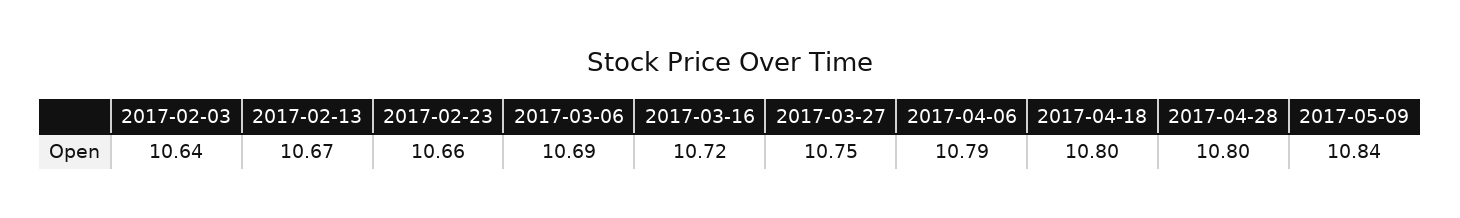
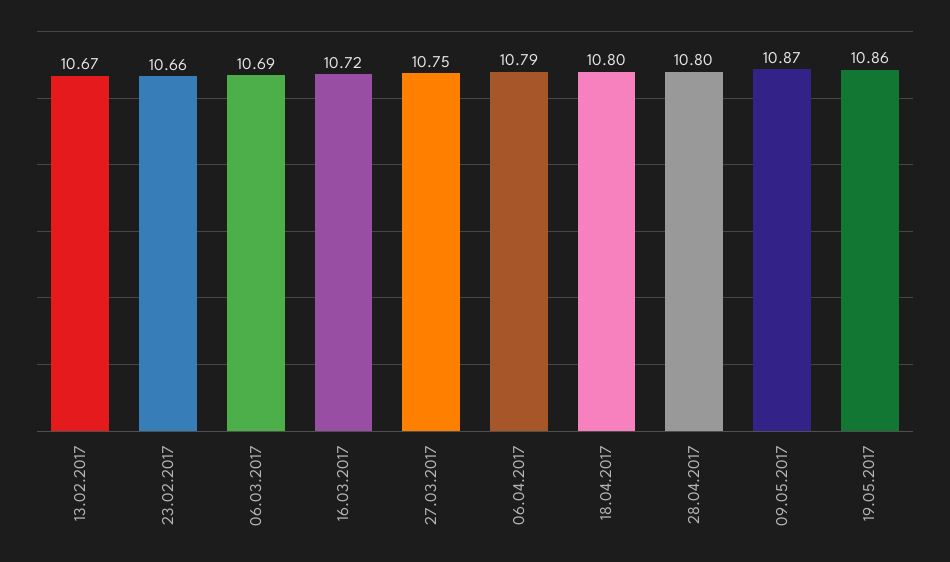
2017-02-03: 10.64 -> none
2017-05-09: 10.84 -> 10.87
19.05.2017: none -> 10.86

